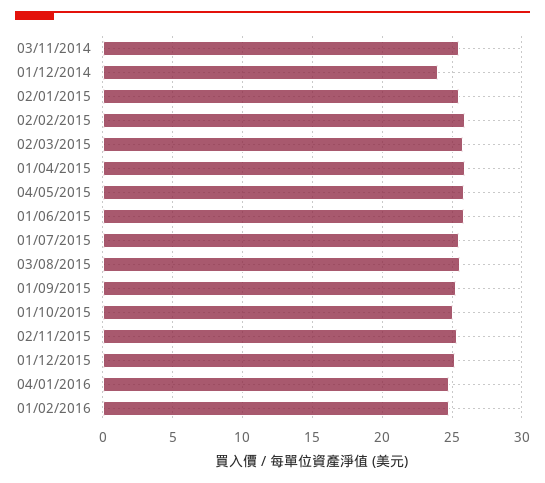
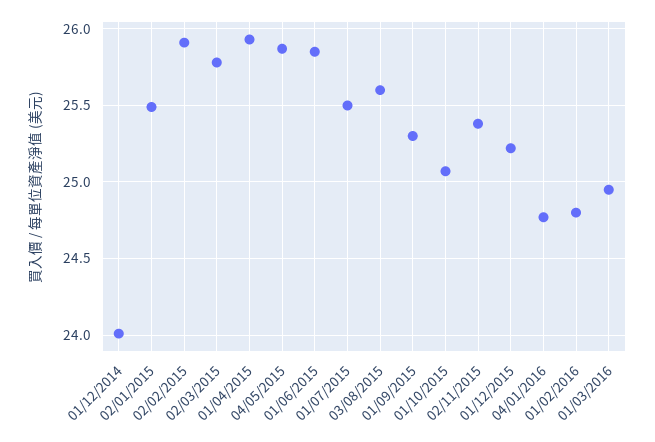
03/11/2014: 25.5 -> none
01/03/2016: none -> 24.95

